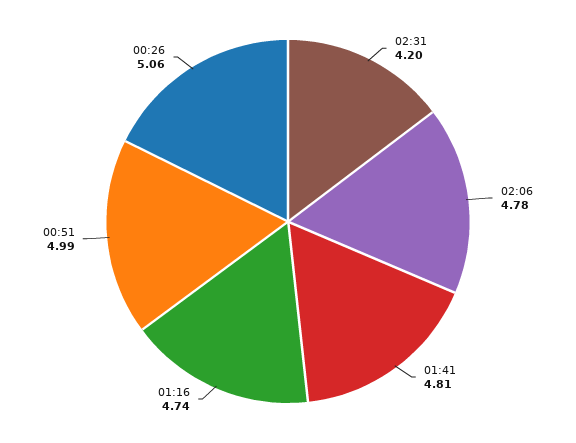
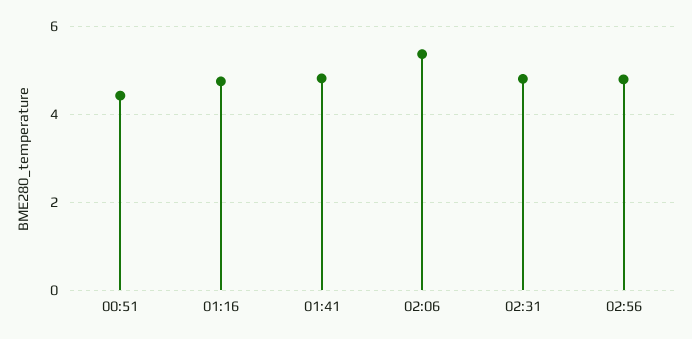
02:31: 4.2 -> 4.8
02:06: 4.78 -> 5.4
00:51: 4.99 -> 4.4
00:26: 5.06 -> none
02:56: none -> 4.8

